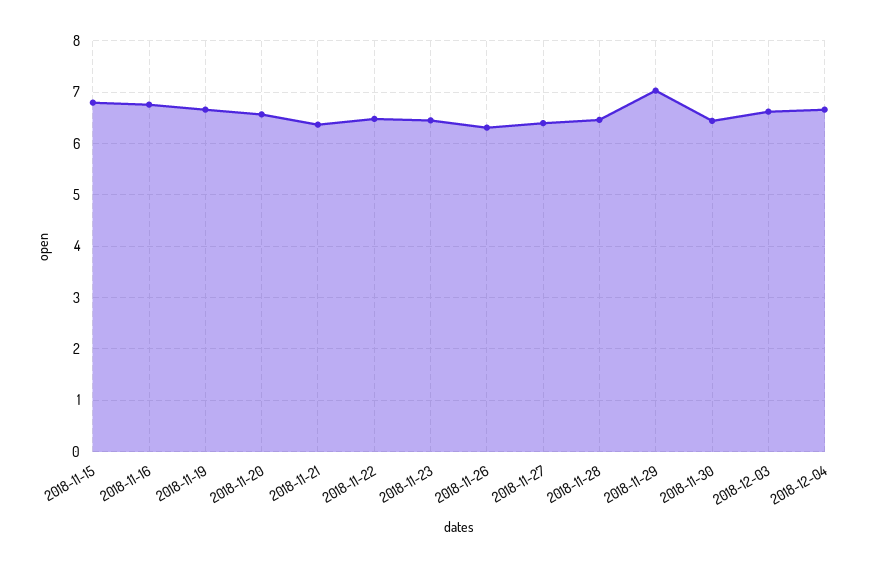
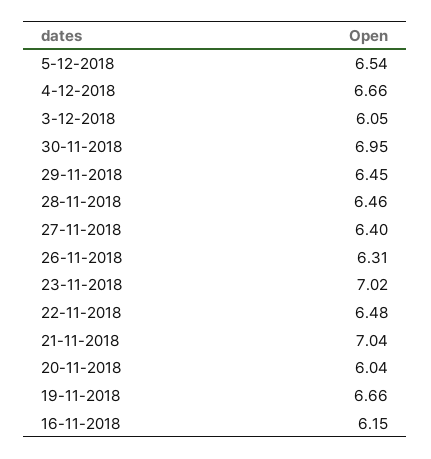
2018-11-15: 6.8 -> none
2018-11-16: 6.8 -> 6.15
2018-11-20: 6.6 -> 6.04
2018-11-21: 6.4 -> 7.04
2018-11-23: 6.4 -> 7.02
2018-11-29: 7 -> 6.45
2018-11-30: 6.4 -> 6.95
2018-12-03: 6.6 -> 6.05
5-12-2018: none -> 6.54

